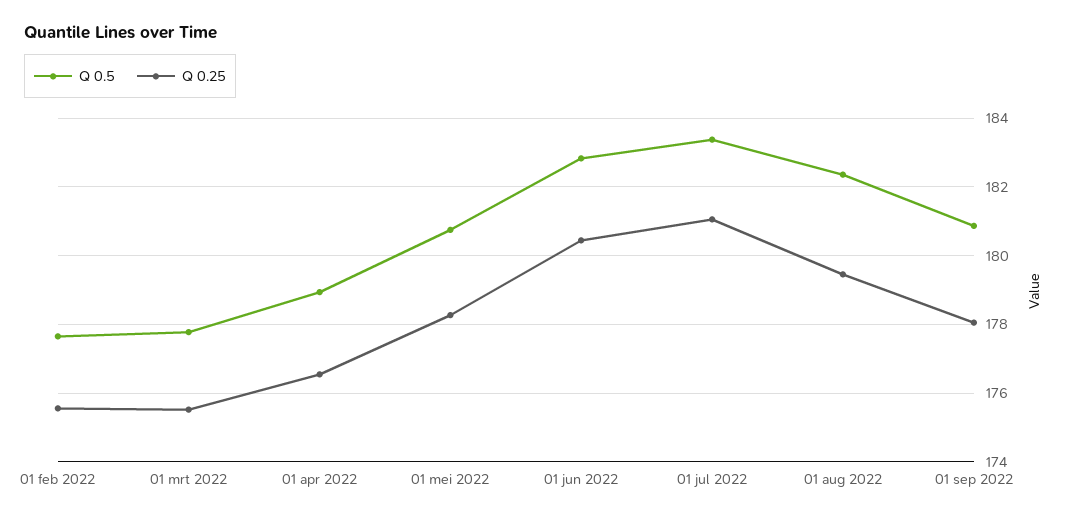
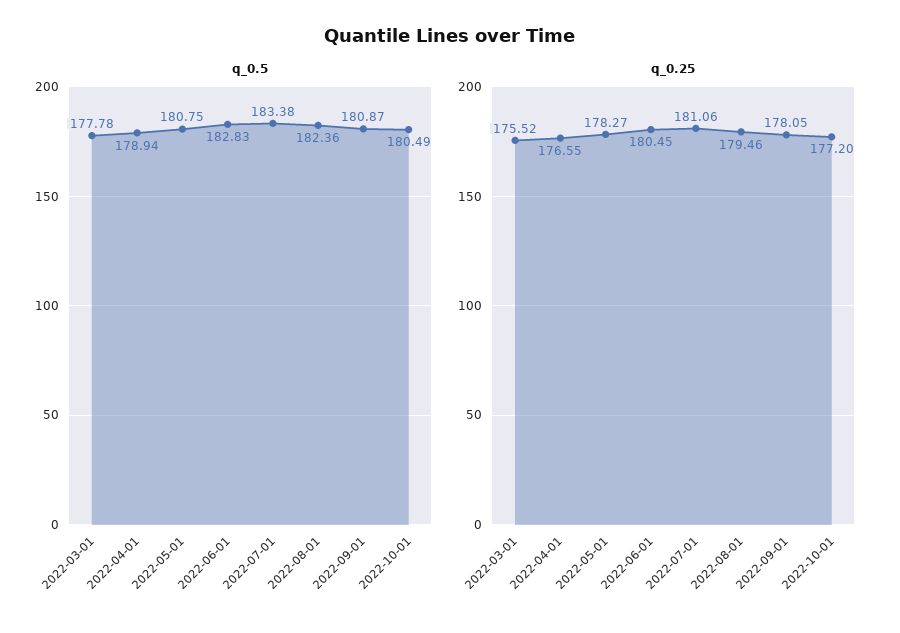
Q 0.5, 01 feb 2022: 177.6 -> none
Q 0.25, 01 feb 2022: 175.6 -> none
Q 0.5, 2022-10-01: none -> 180.49
Q 0.25, 2022-10-01: none -> 177.2

